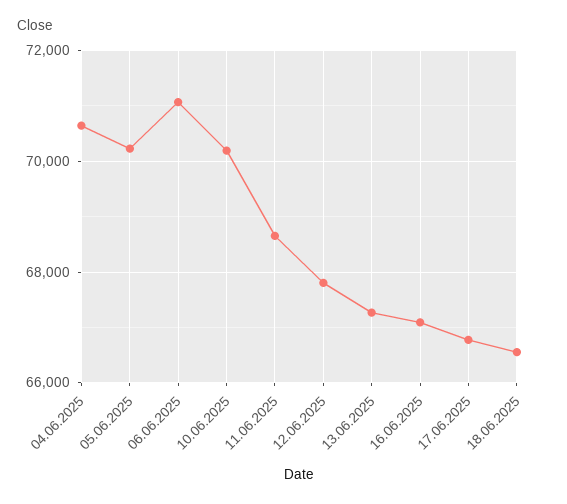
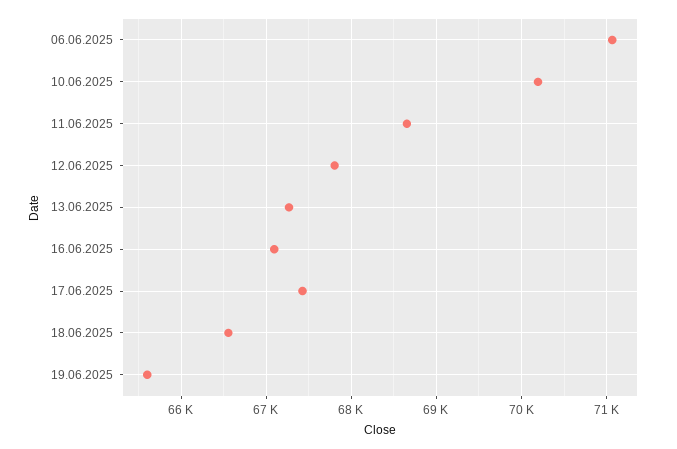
04.06.2025: 70600 -> none
05.06.2025: 70200 -> none
17.06.2025: 66800 -> 67400
19.06.2025: none -> 65600

